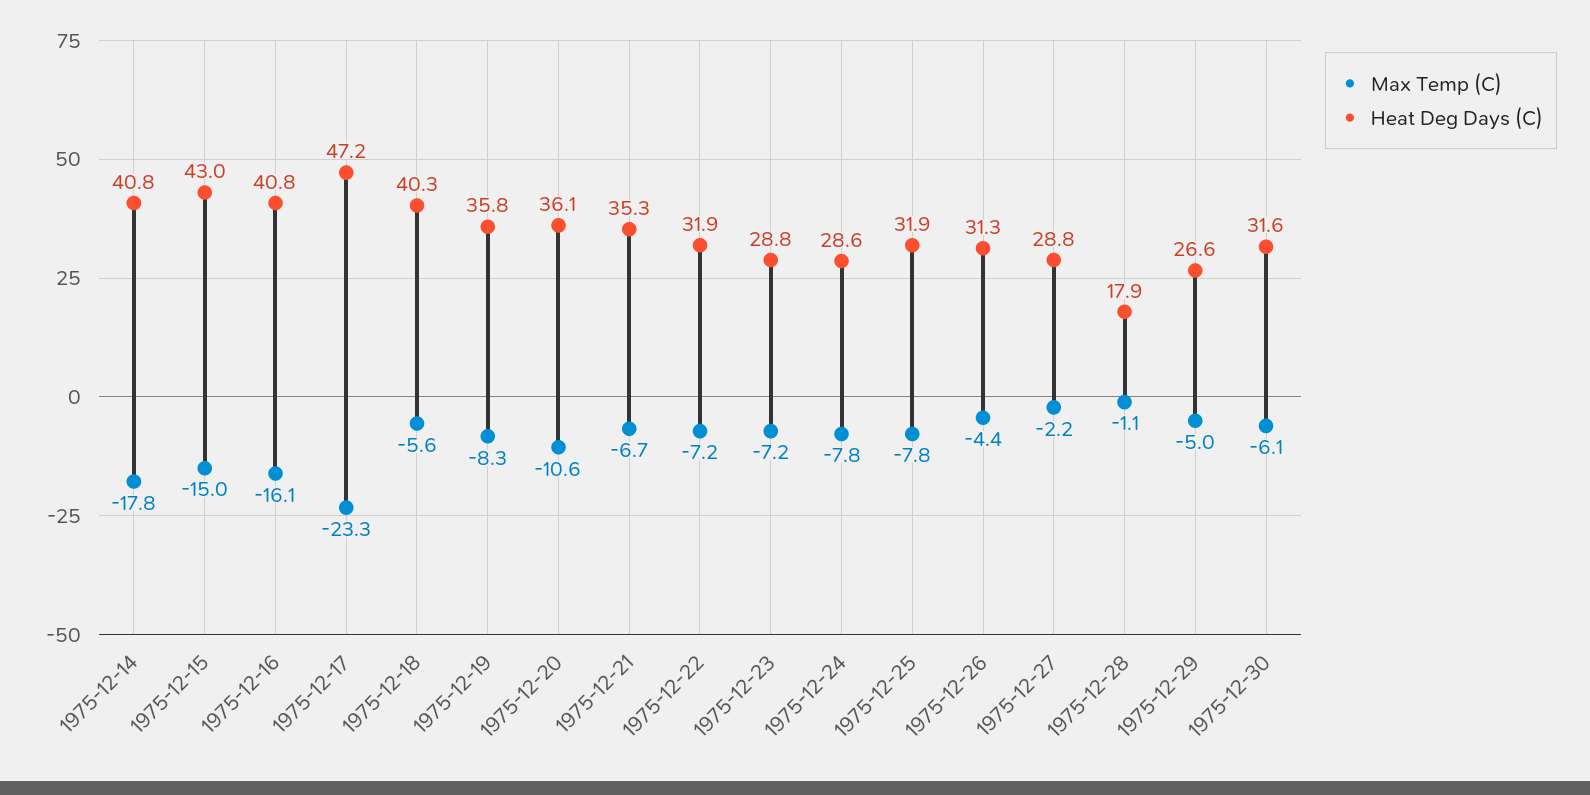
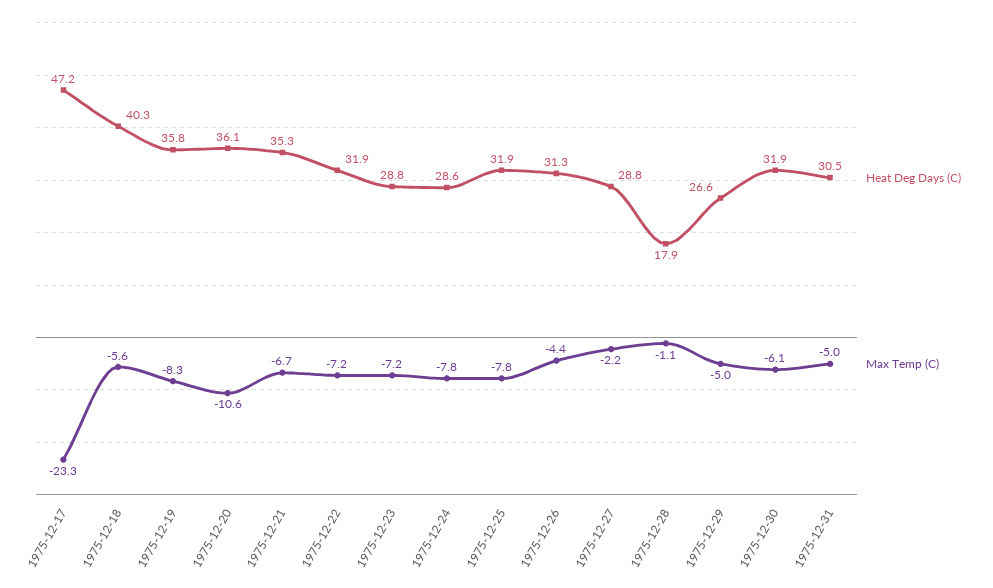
Max Temp (C), 1975-12-14: -17.8 -> none
Heat Deg Days (C), 1975-12-14: 40.8 -> none
Max Temp (C), 1975-12-15: -15 -> none
Heat Deg Days (C), 1975-12-15: 43 -> none
Max Temp (C), 1975-12-16: -16.1 -> none
Heat Deg Days (C), 1975-12-16: 40.8 -> none
Heat Deg Days (C), 1975-12-30: 31.6 -> 31.9
Heat Deg Days (C), 1975-12-31: none -> 30.5
Max Temp (C), 1975-12-31: none -> -5

